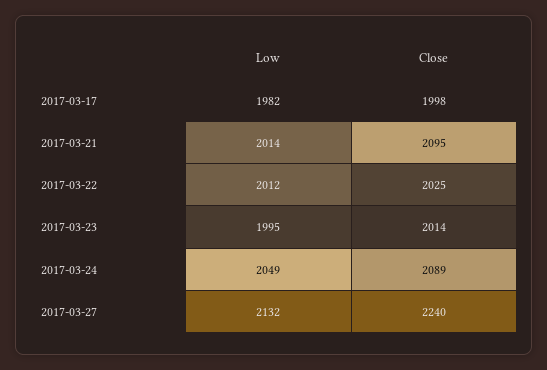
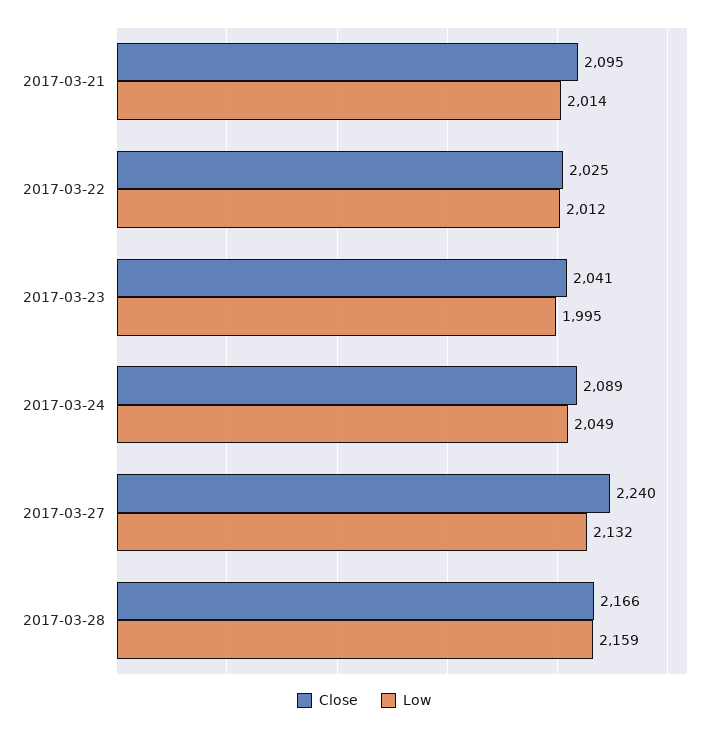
Low, 2017-03-17: 1982 -> none
Close, 2017-03-17: 1998 -> none
Close, 2017-03-23: 2014 -> 2041
Close, 2017-03-28: none -> 2166
Low, 2017-03-28: none -> 2159

